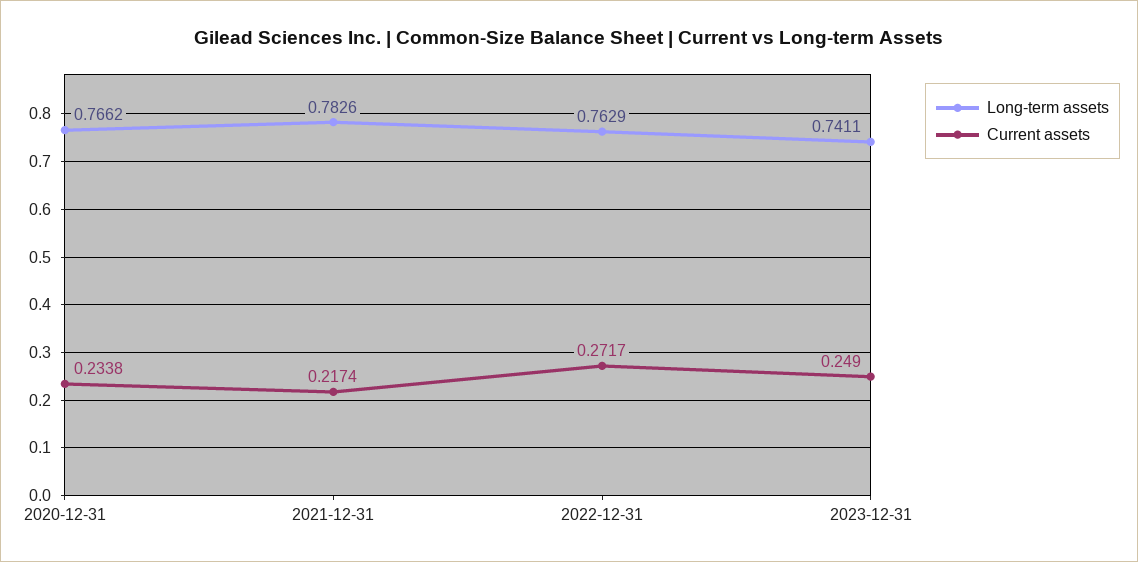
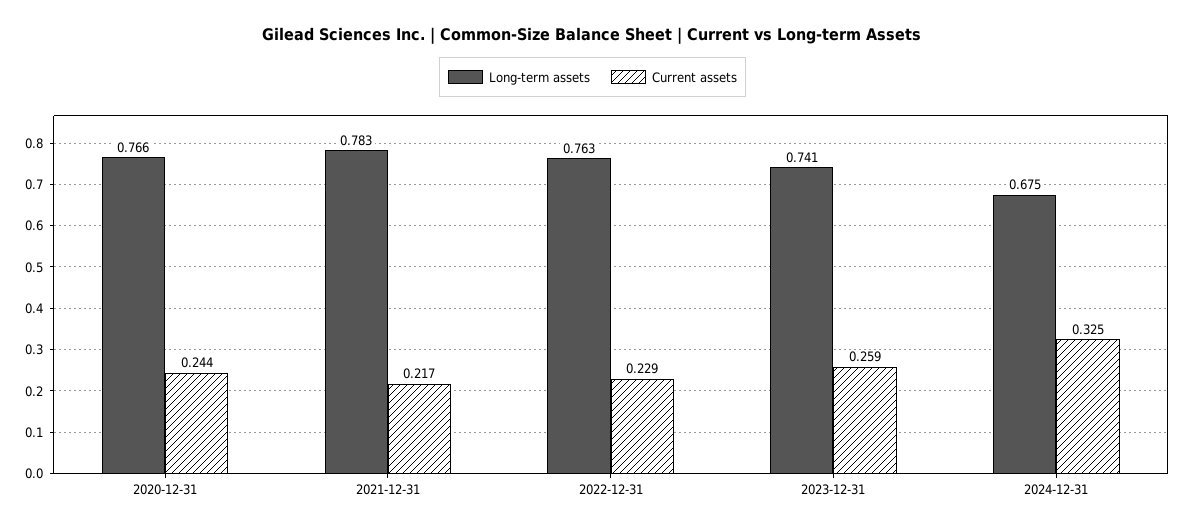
Current assets, 2020-12-31: 0.2338 -> 0.244
Current assets, 2022-12-31: 0.2717 -> 0.229
Current assets, 2023-12-31: 0.249 -> 0.259
Long-term assets, 2024-12-31: none -> 0.675
Current assets, 2024-12-31: none -> 0.325

